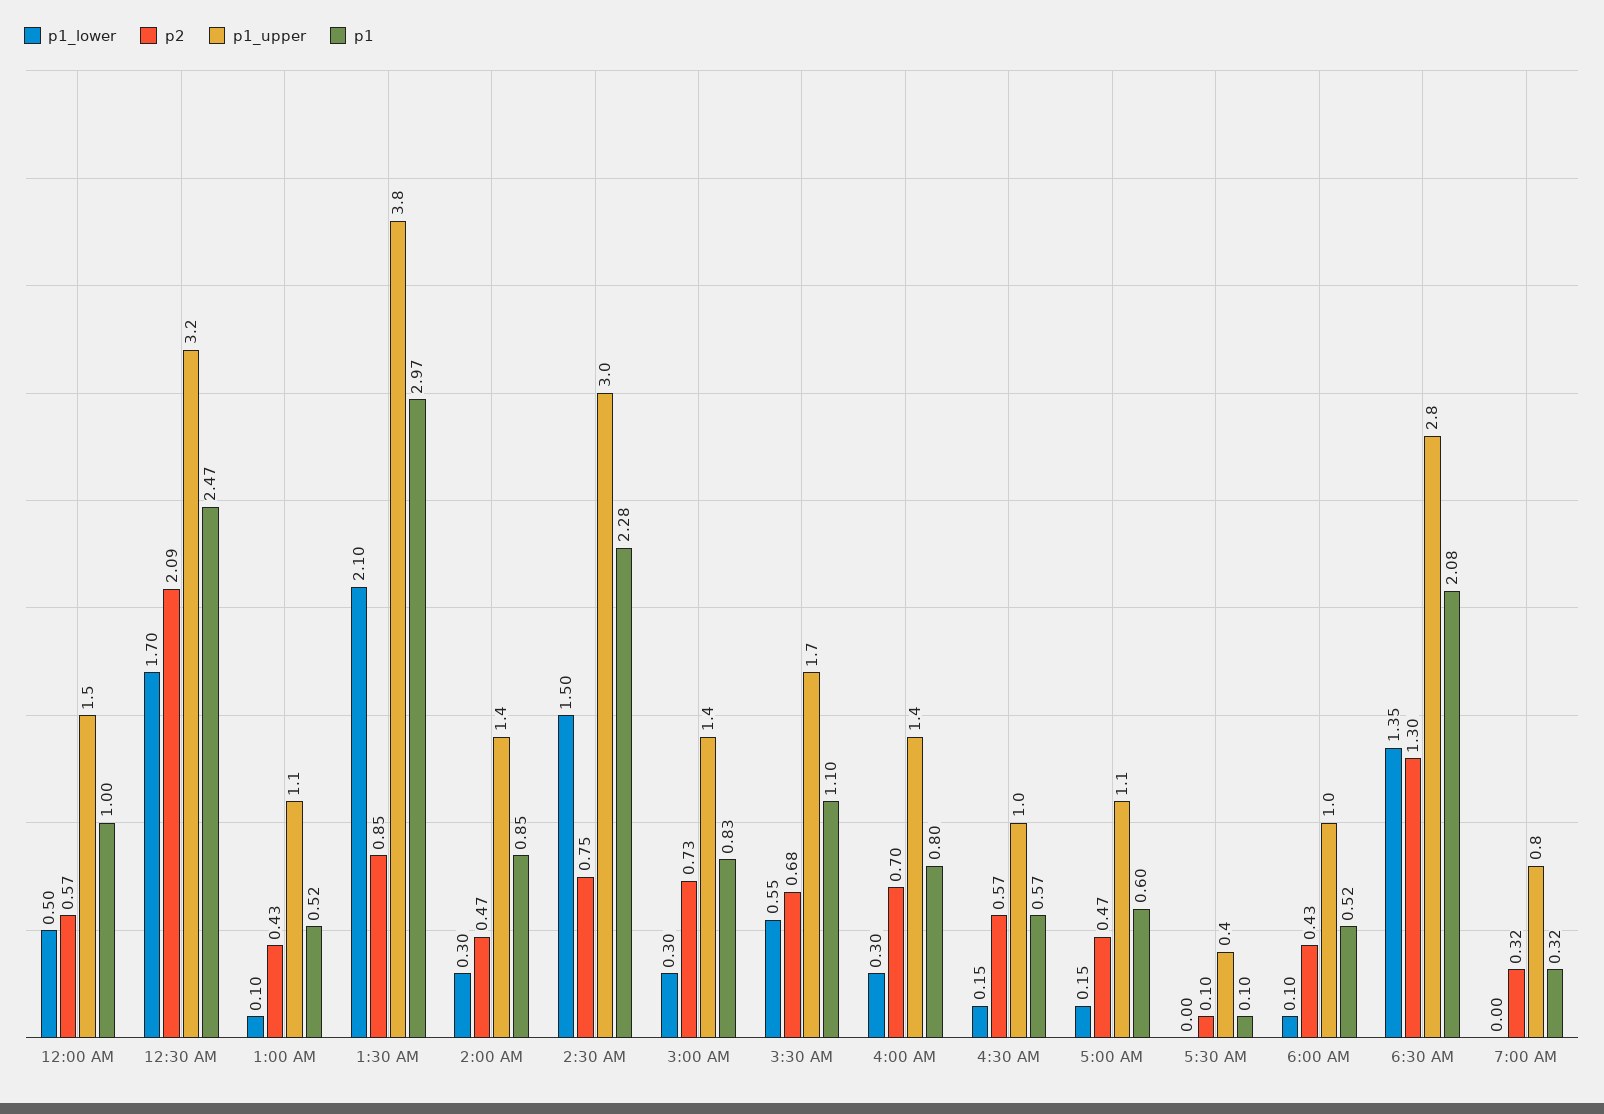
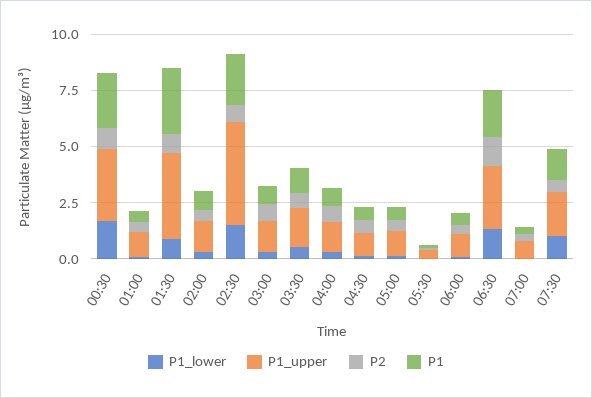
p1_lower, 12:00 AM: 0.5 -> none
p2, 12:00 AM: 0.57 -> none
p1_upper, 12:00 AM: 1.5 -> none
p1, 12:00 AM: 1 -> none
p2, 12:30 AM: 2.09 -> 1
p1_lower, 1:30 AM: 2.1 -> 1
p1_upper, 2:30 AM: 3 -> 4.5
p1_lower, 07:30: none -> 1
p1_upper, 07:30: none -> 2
p2, 07:30: none -> 0.5
p1, 07:30: none -> 1.5

